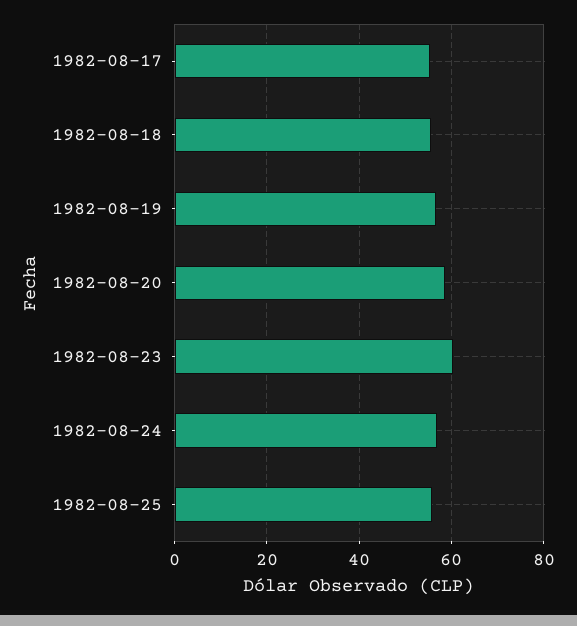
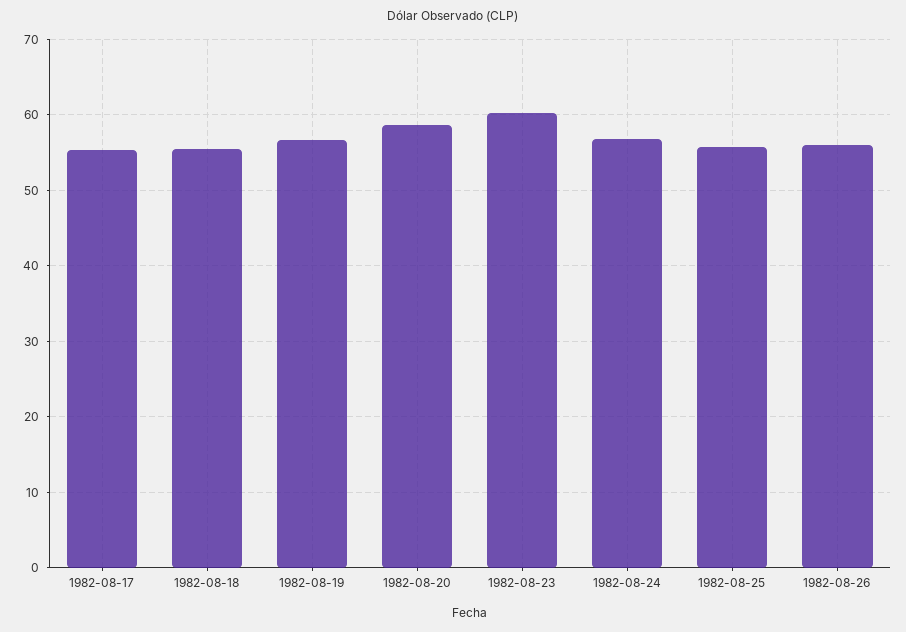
1982-08-26: none -> 56

